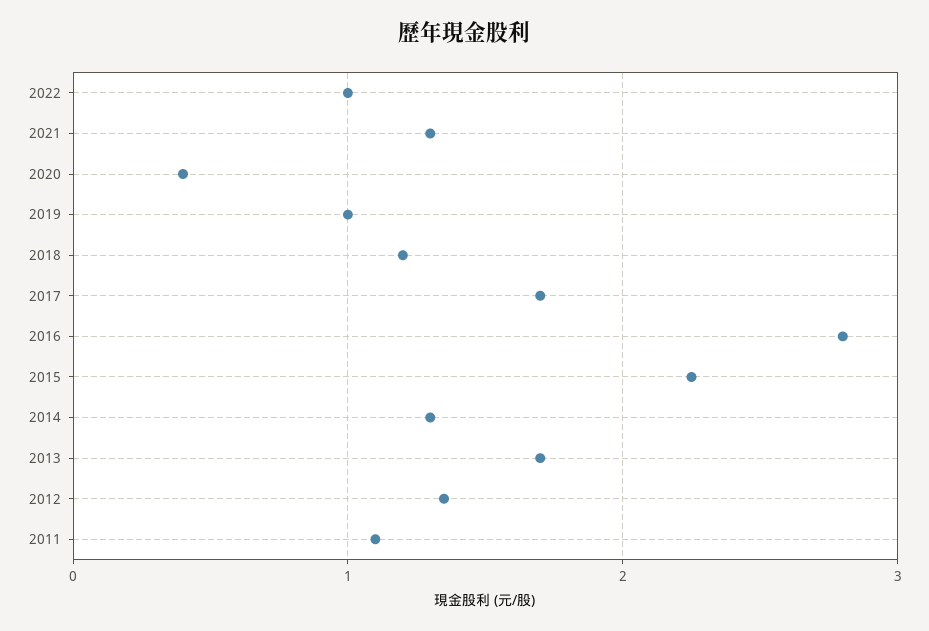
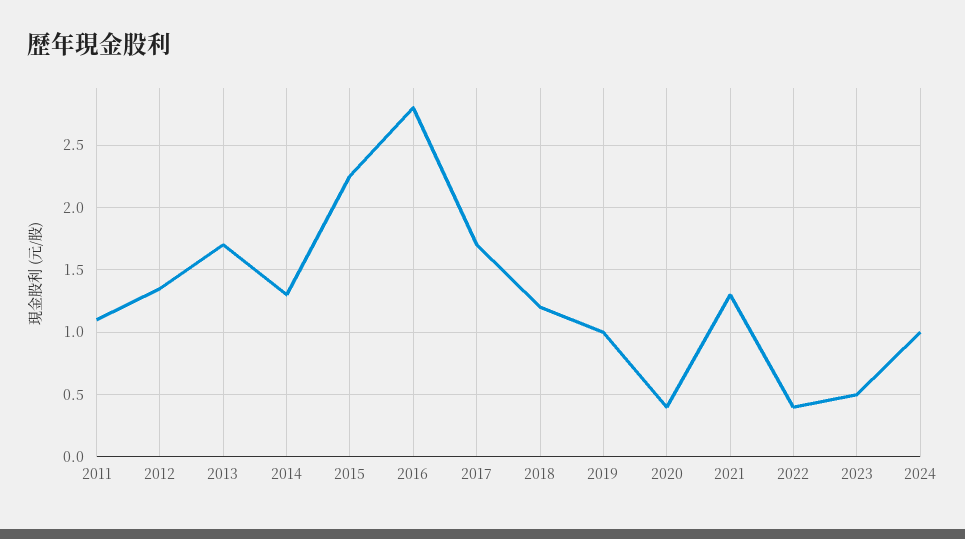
2022: 1 -> 0.4
2023: none -> 0.5
2024: none -> 1

